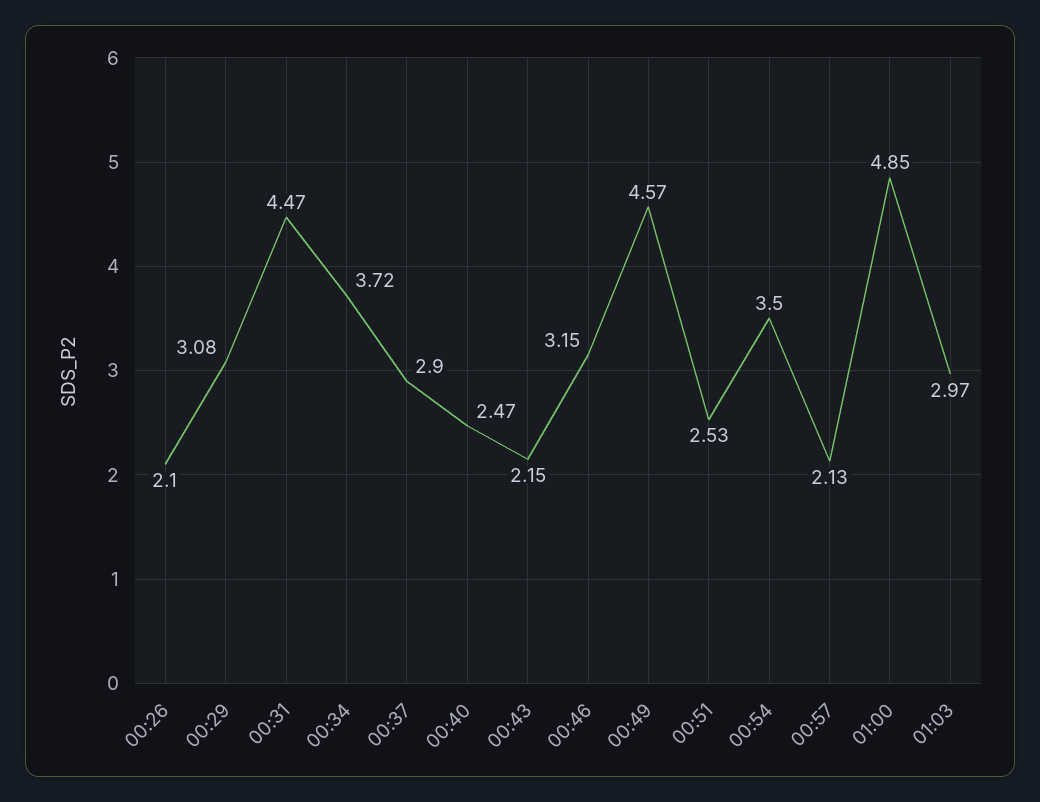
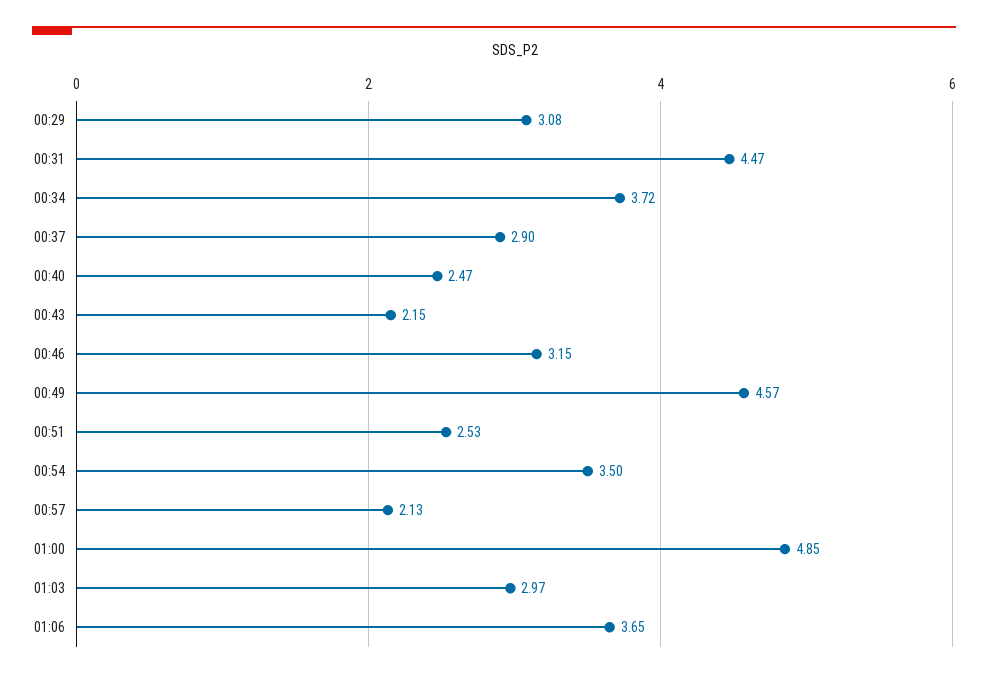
00:26: 2.1 -> none
01:06: none -> 3.65

